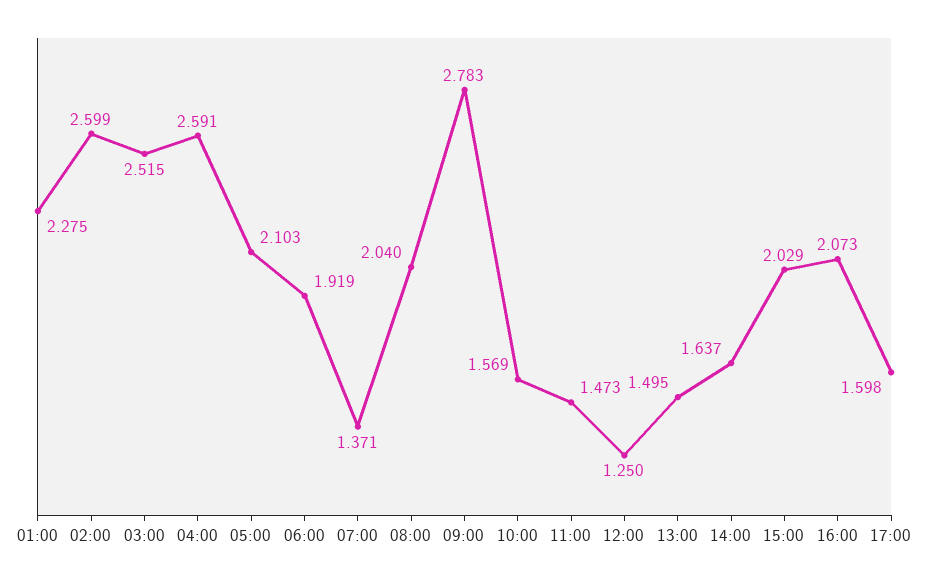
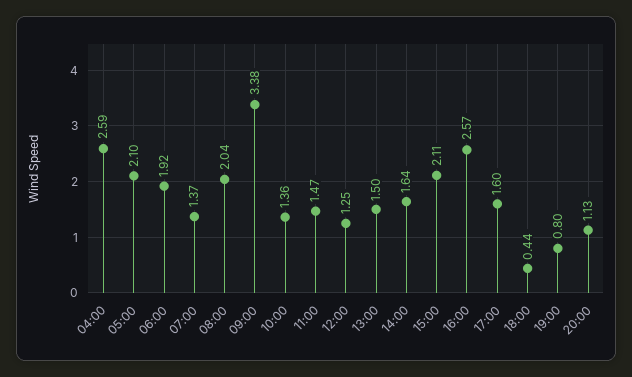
01:00: 2.275 -> none
02:00: 2.599 -> none
03:00: 2.515 -> none
09:00: 2.783 -> 3.38
10:00: 1.569 -> 1.36
15:00: 2.029 -> 2.11
16:00: 2.073 -> 2.57
18:00: none -> 0.44
19:00: none -> 0.8
20:00: none -> 1.13

